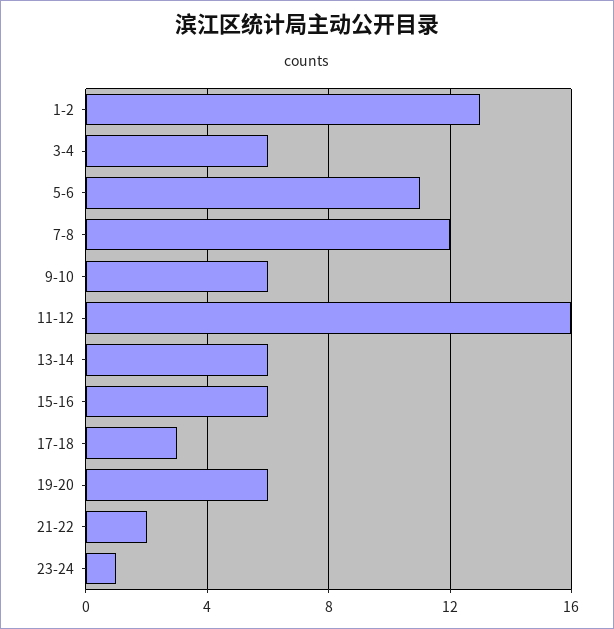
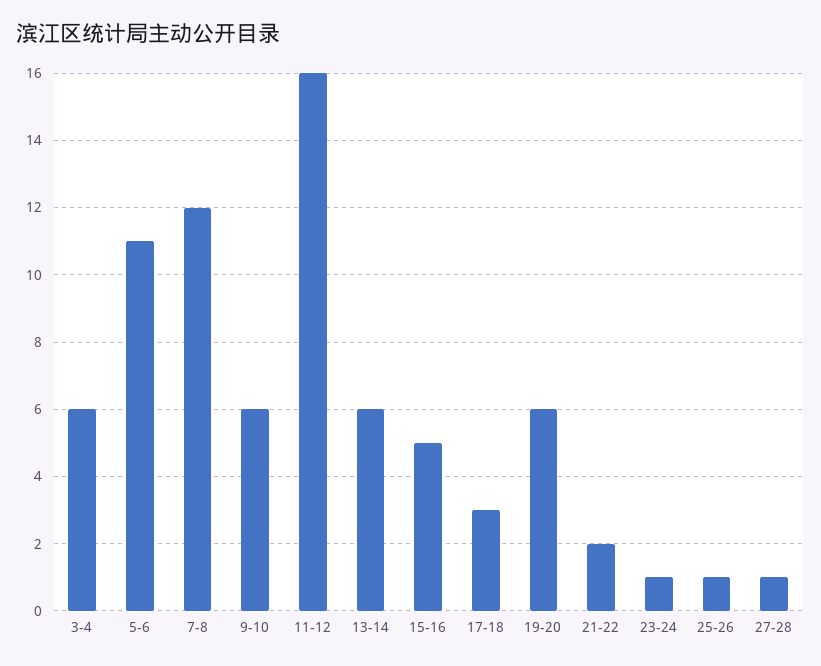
1-2: 13 -> none
15-16: 6 -> 5
25-26: none -> 1
27-28: none -> 1

